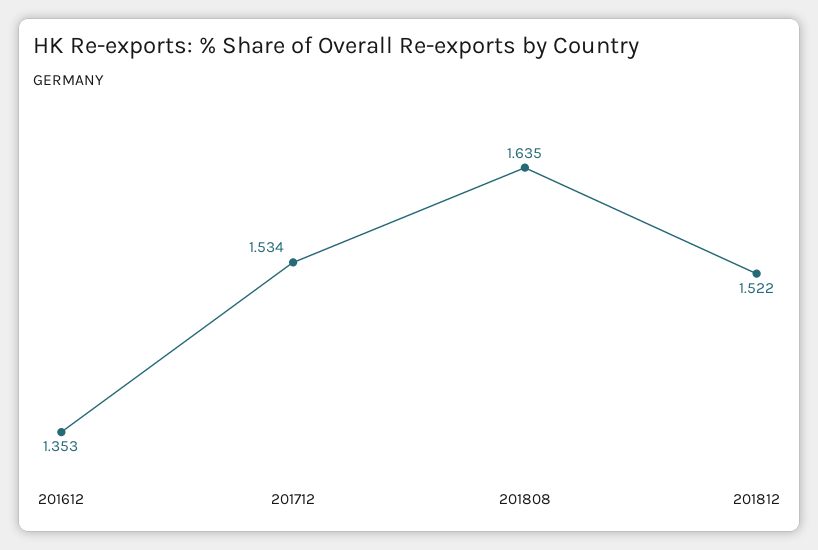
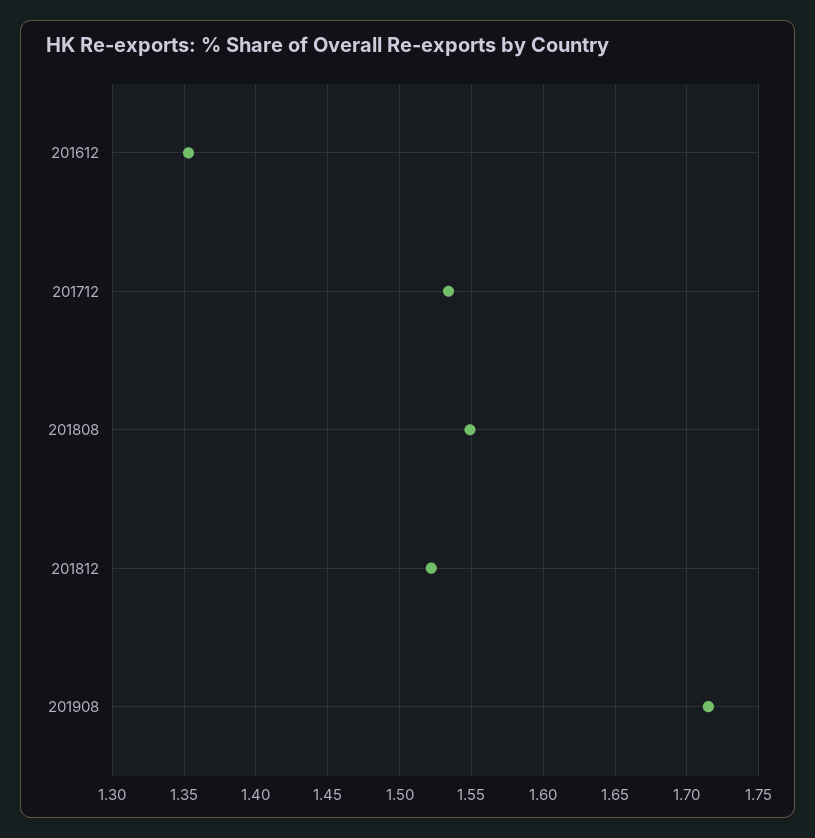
201808: 1.635 -> 1.55
201908: none -> 1.715

